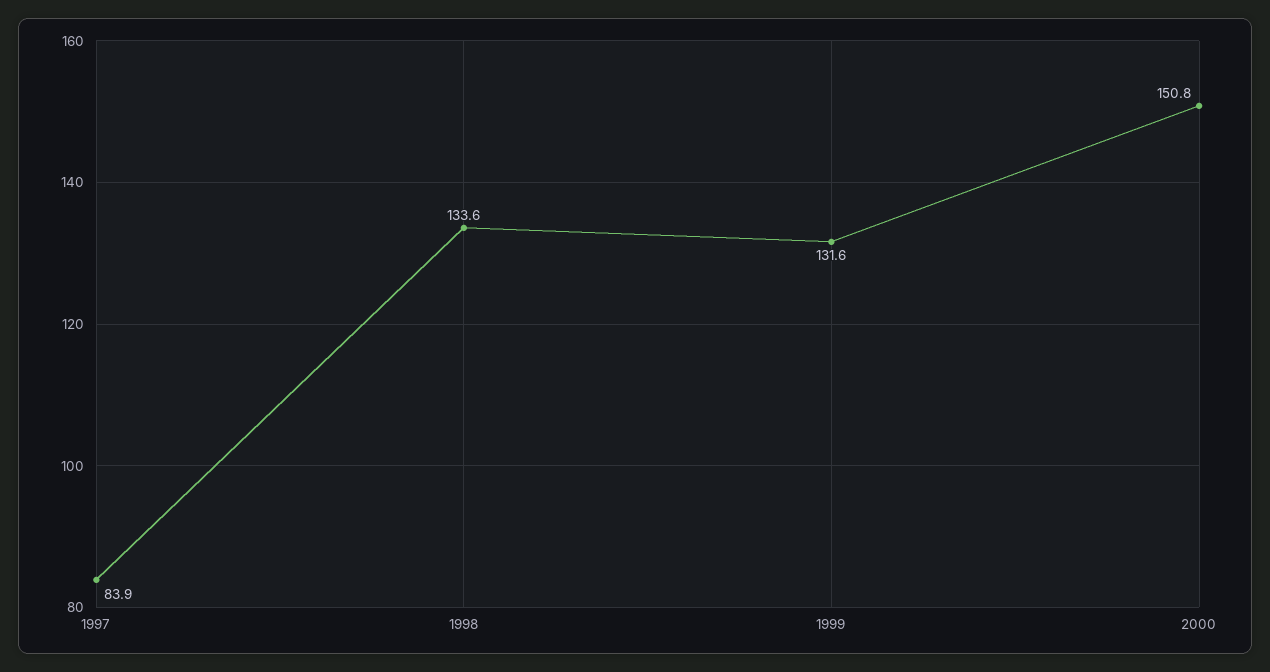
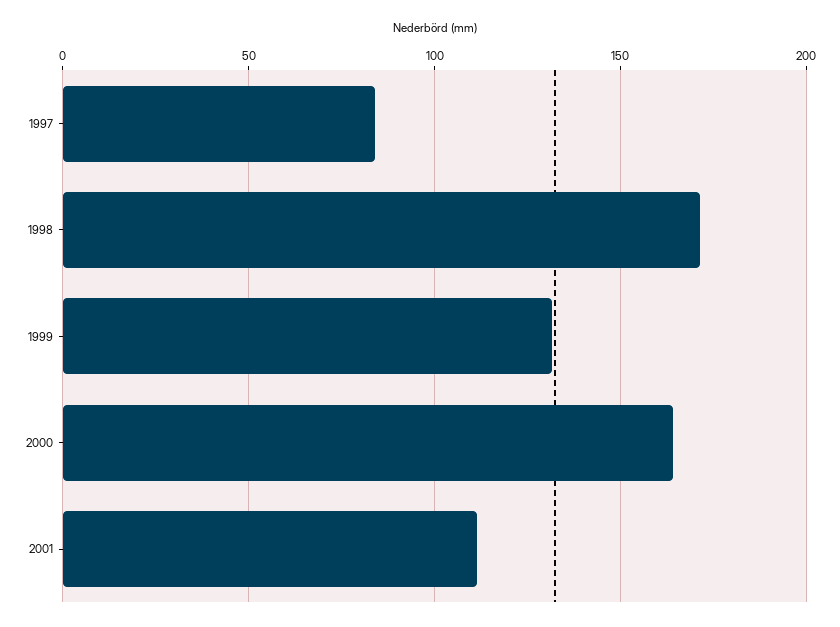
1998: 133.6 -> 170
2000: 150.8 -> 165
2001: none -> 110

